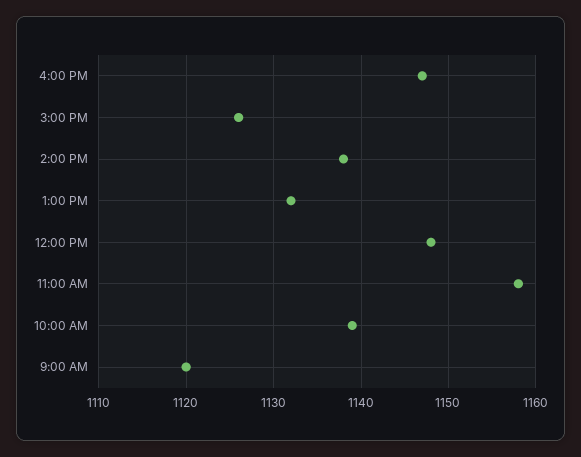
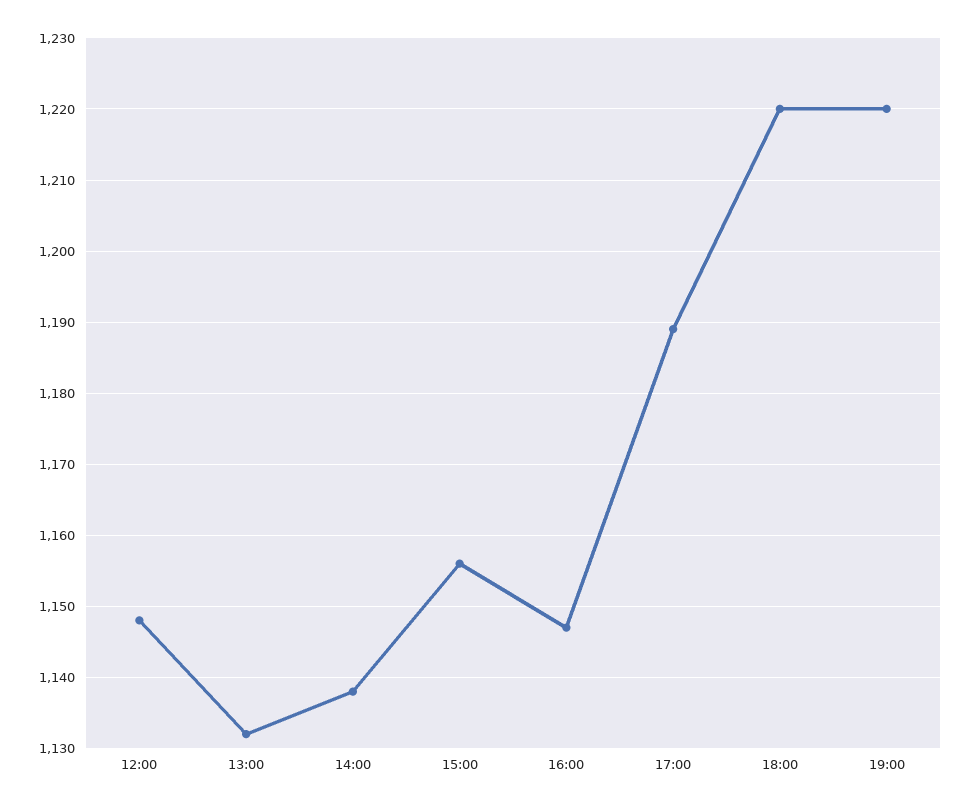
3:00 PM: 1126 -> 1156
11:00 AM: 1158 -> none
10:00 AM: 1139 -> none
9:00 AM: 1120 -> none
17:00: none -> 1189
18:00: none -> 1220
19:00: none -> 1220

